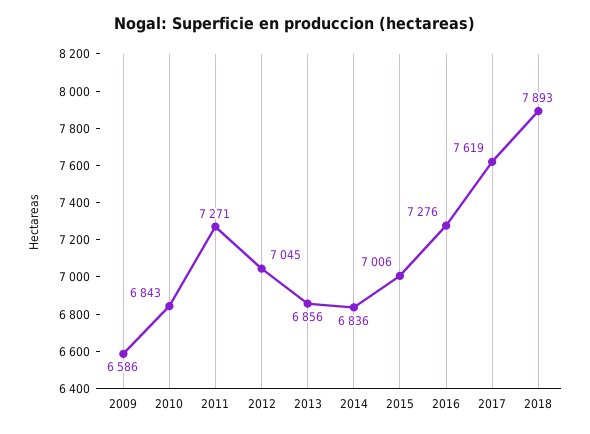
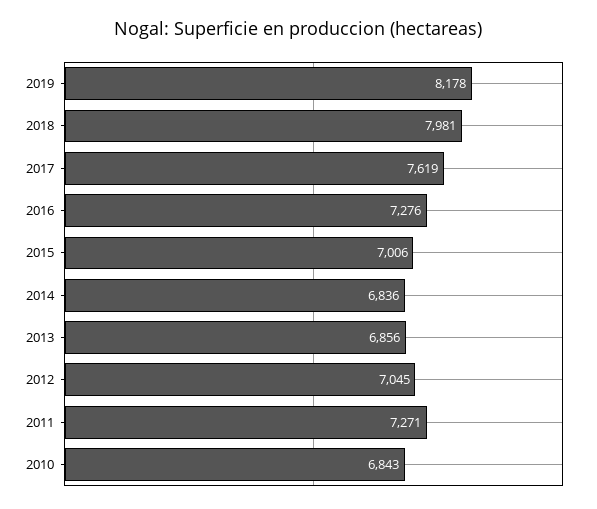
2009: 6586 -> none
2018: 7893 -> 7981
2019: none -> 8178

